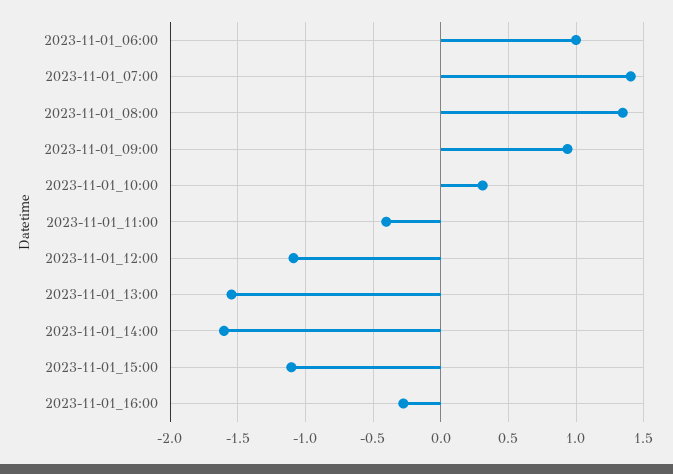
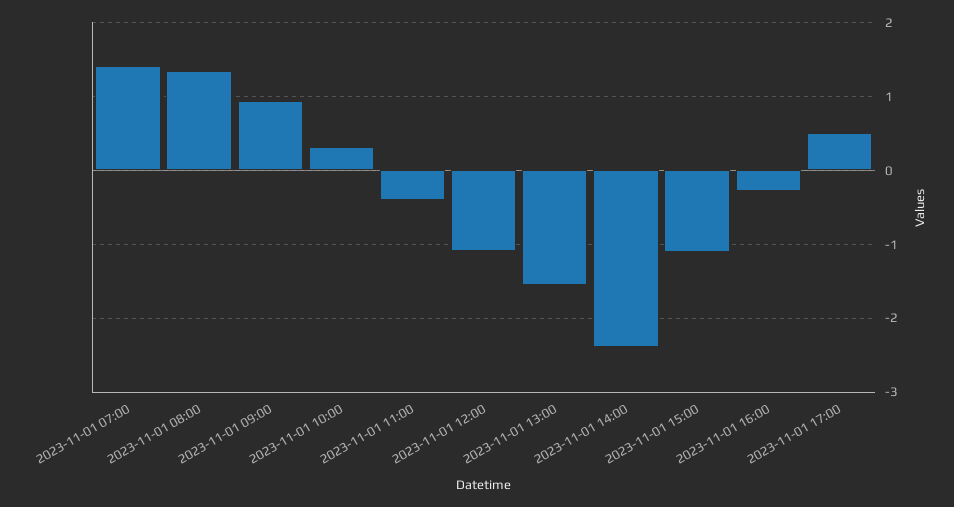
2023-11-01_06:00: 1 -> none
2023-11-01_14:00: -1.6 -> -2.4
2023-11-01 17:00: none -> 0.5

